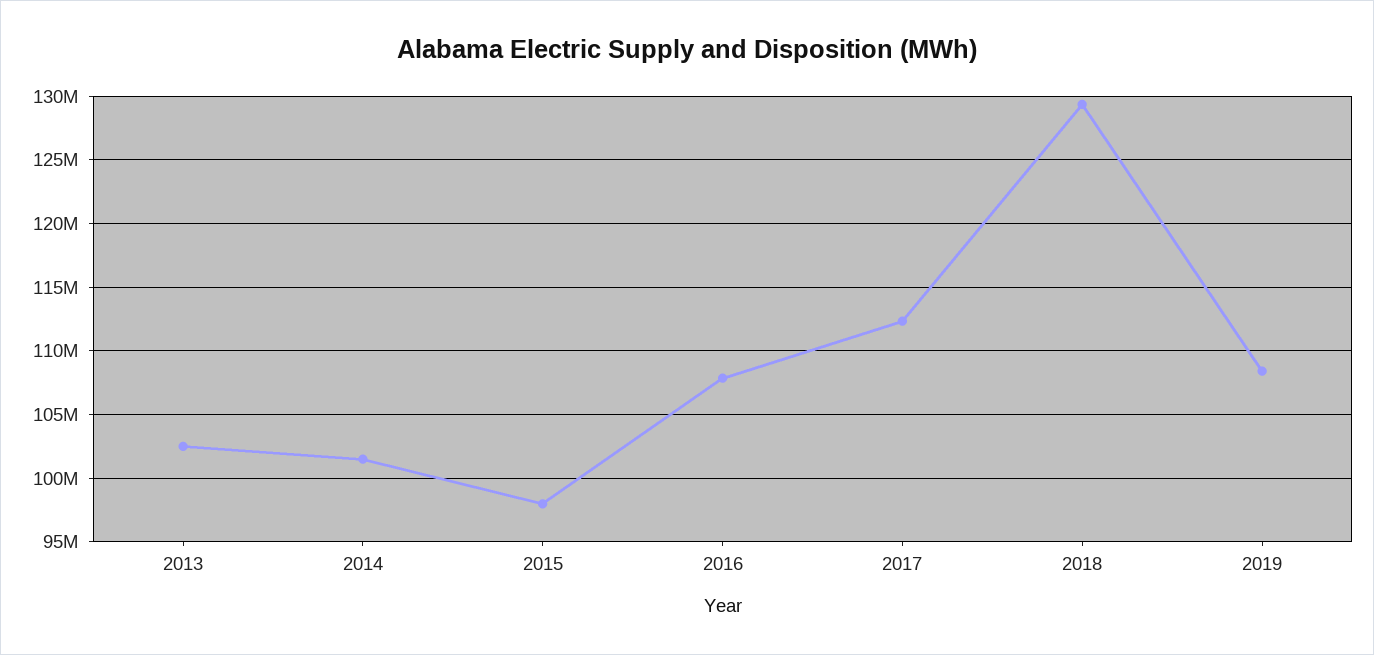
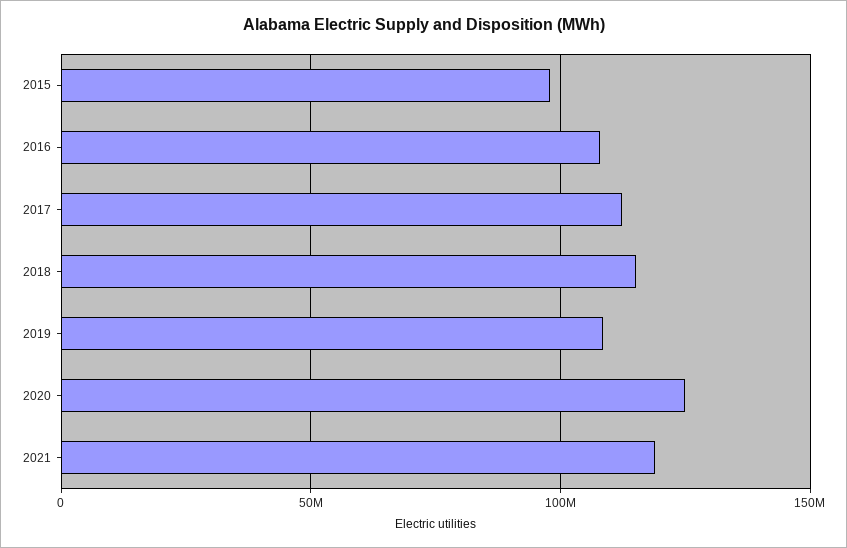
2013: 102500000 -> none
2014: 101500000 -> none
2018: 129500000 -> 115000000
2020: none -> 125000000
2021: none -> 120000000

